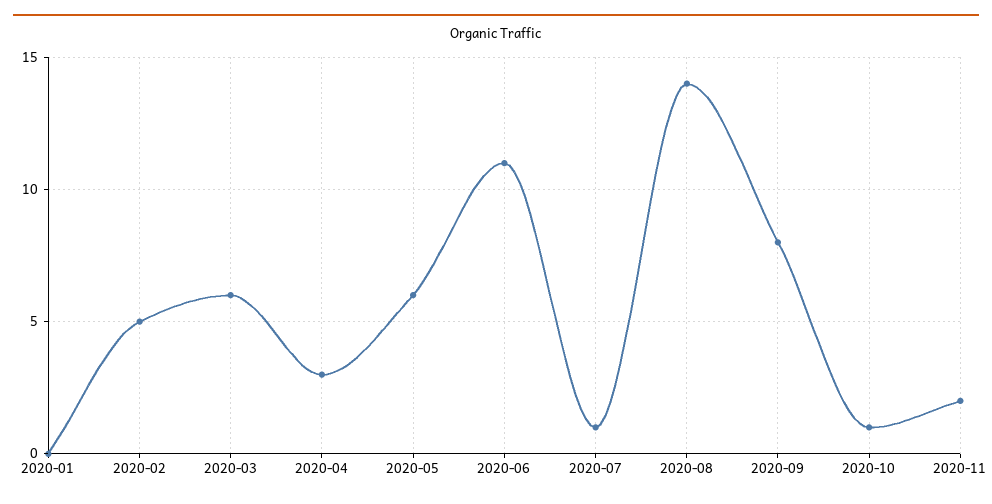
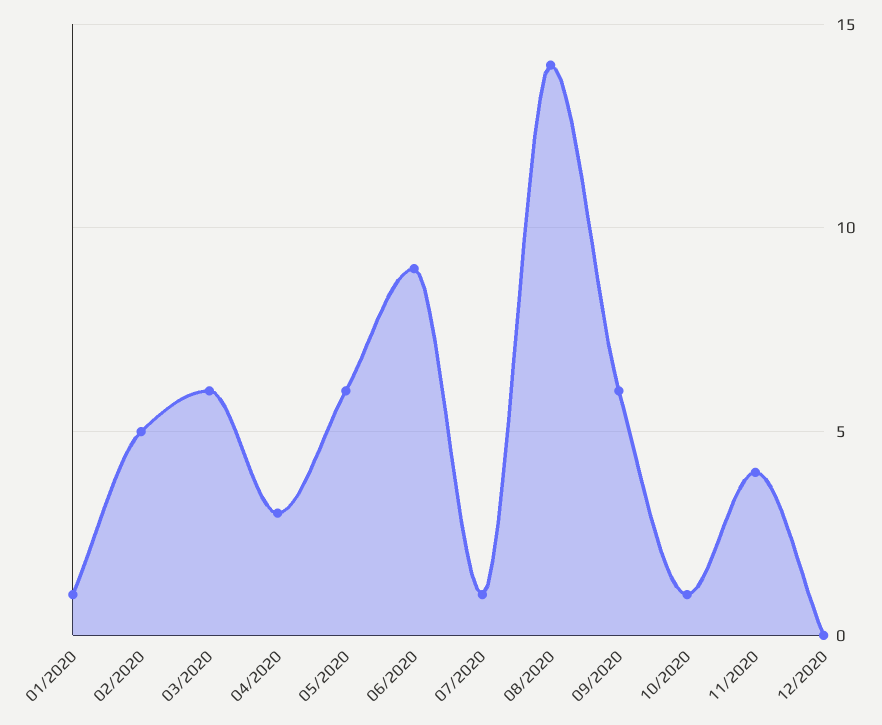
2020-01: 0 -> 1
2020-06: 11 -> 9
2020-09: 8 -> 6
2020-11: 2 -> 4
12/2020: none -> 0

